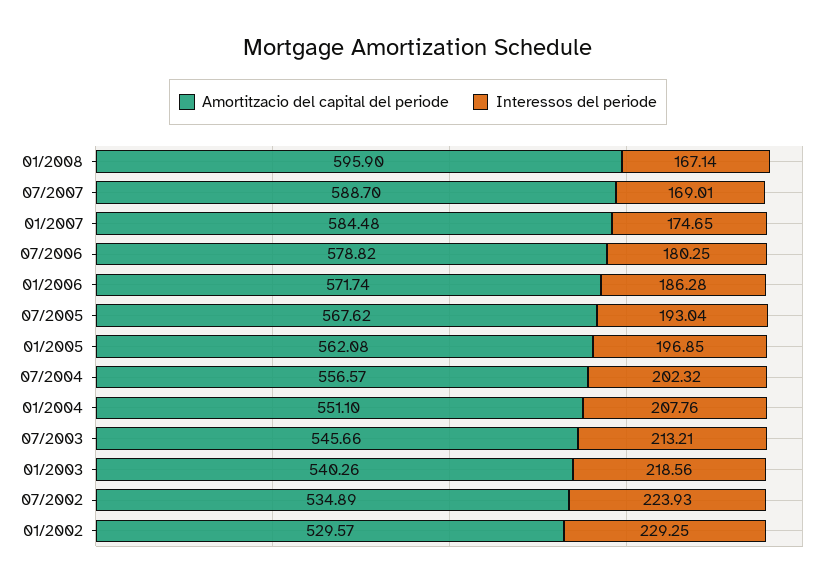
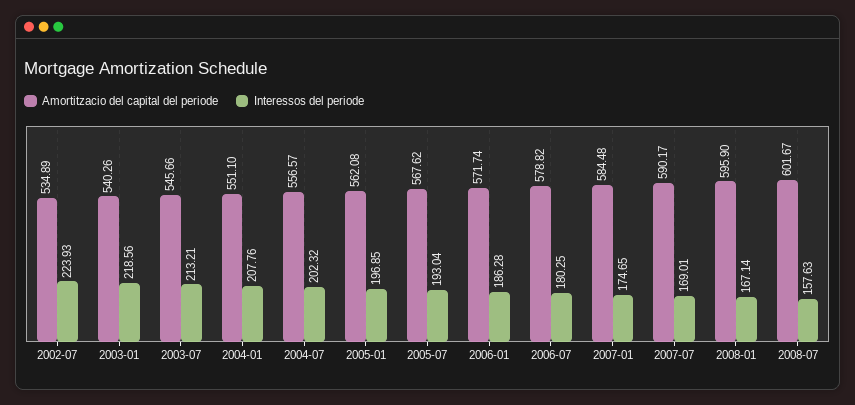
Amortitzacio del capital del periode, 07/2007: 588.7 -> 590.17
Amortitzacio del capital del periode, 01/2002: 529.57 -> none
Interessos del periode, 01/2002: 229.25 -> none
Amortitzacio del capital del periode, 2008-07: none -> 601.67
Interessos del periode, 2008-07: none -> 157.63

